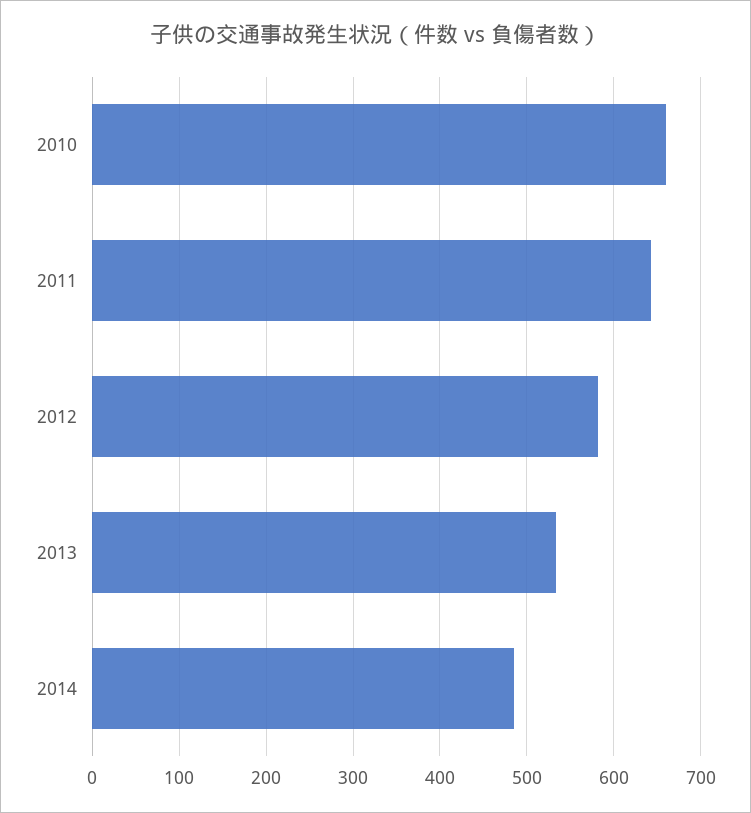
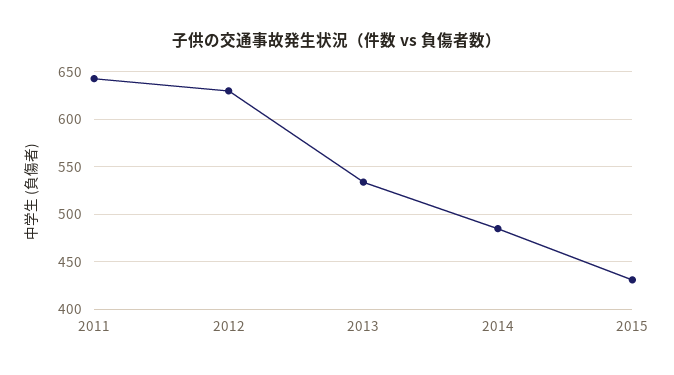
2010: 660 -> none
2012: 580 -> 630
2015: none -> 430

